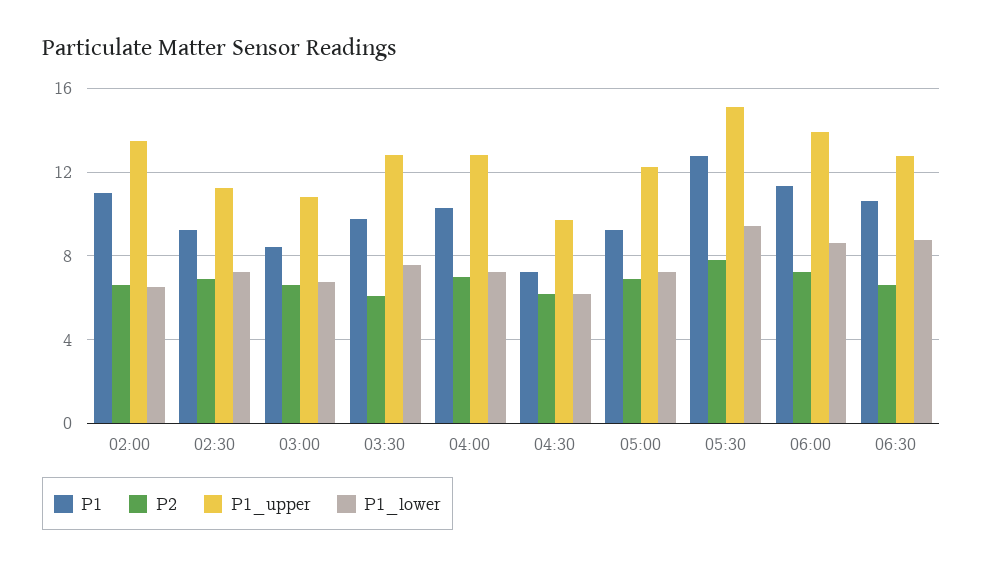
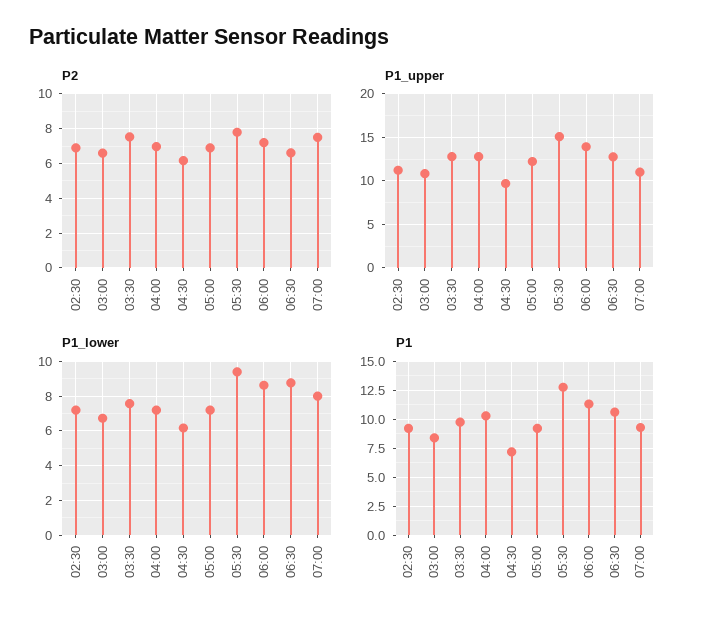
P1, 02:00: 11 -> none
P2, 02:00: 6.5 -> none
P1_upper, 02:00: 13.5 -> none
P1_lower, 02:00: 6.5 -> none
P2, 03:30: 6 -> 7.5
P2, 07:00: none -> 7.5
P1_upper, 07:00: none -> 11
P1_lower, 07:00: none -> 8
P1, 07:00: none -> 10

